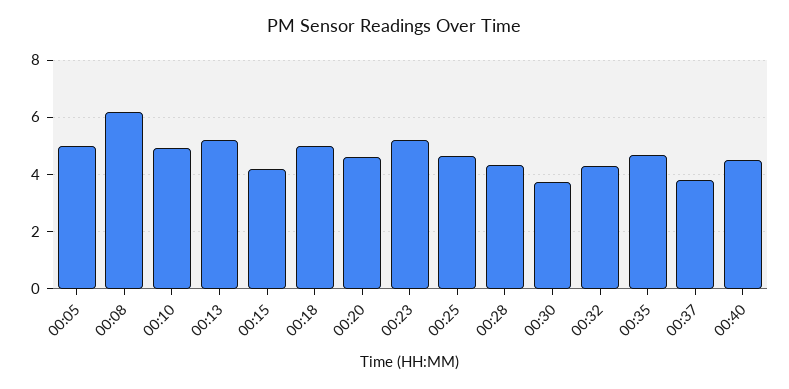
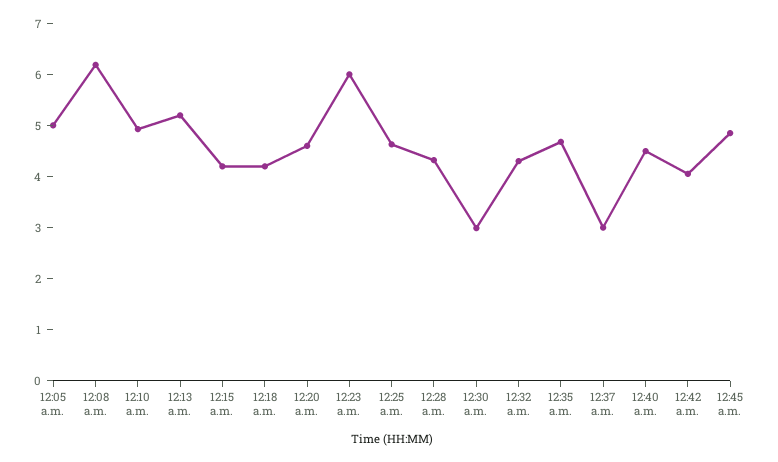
00:18: 5 -> 4.2
00:23: 5.25 -> 6
00:30: 3.75 -> 3
00:37: 3.75 -> 3
12:42 a.m.: none -> 4
12:45 a.m.: none -> 4.8

